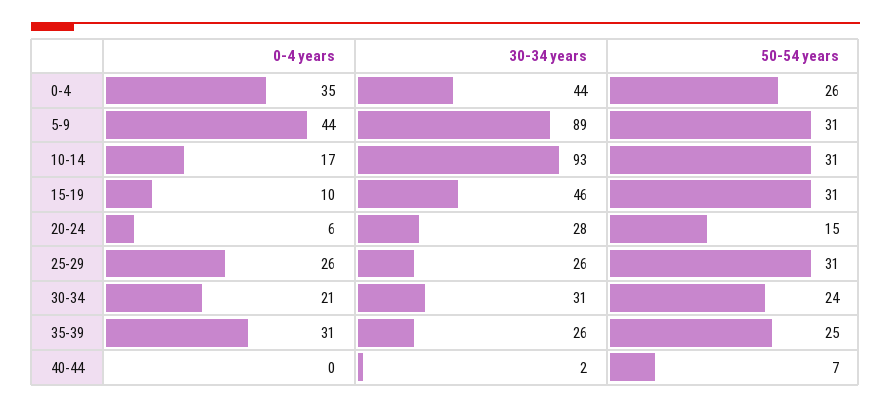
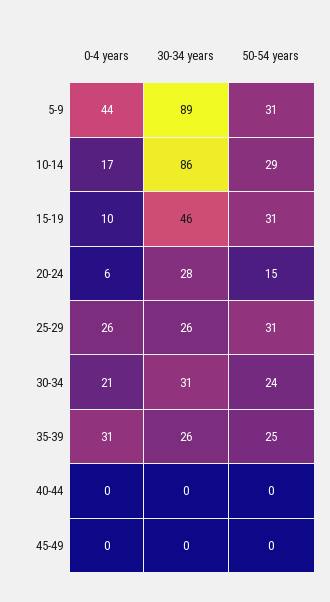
0-4 years, 0-4: 35 -> none
30-34 years, 0-4: 44 -> none
50-54 years, 0-4: 26 -> none
30-34 years, 10-14: 93 -> 86
50-54 years, 10-14: 31 -> 29
30-34 years, 40-44: 2 -> 0
50-54 years, 40-44: 7 -> 0
0-4 years, 45-49: none -> 0
30-34 years, 45-49: none -> 0
50-54 years, 45-49: none -> 0

